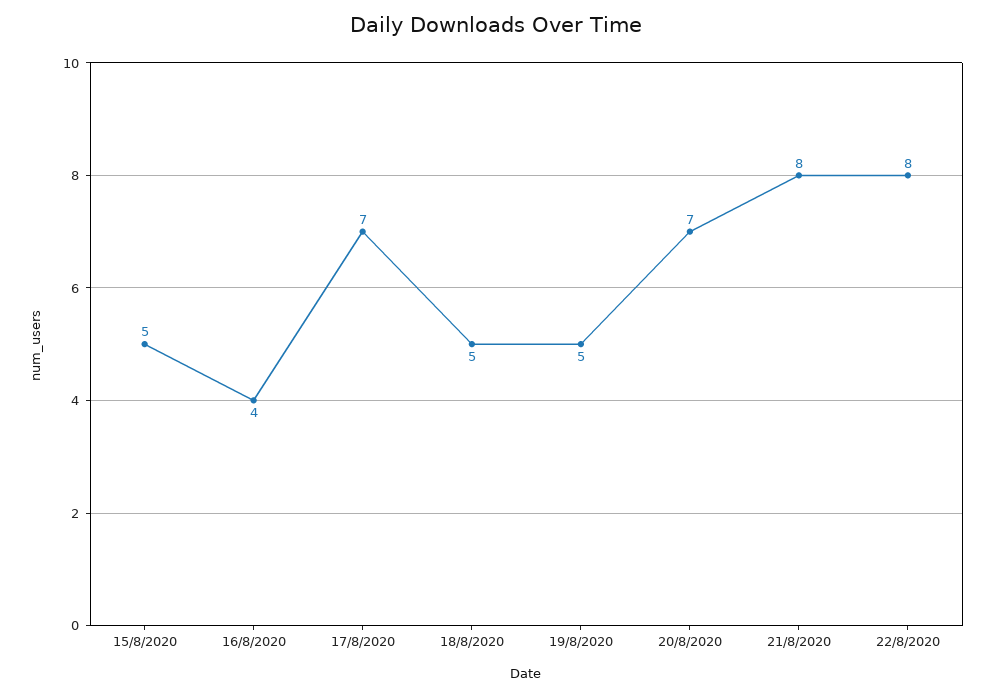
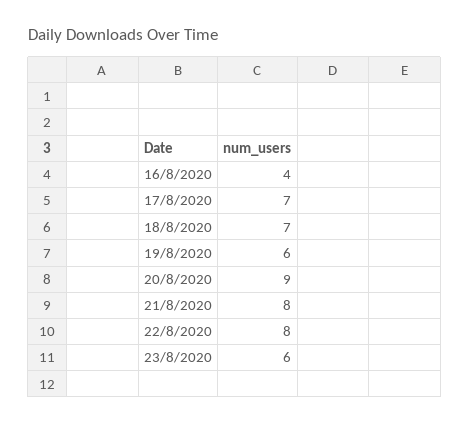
15/8/2020: 5 -> none
18/8/2020: 5 -> 7
19/8/2020: 5 -> 6
20/8/2020: 7 -> 9
23/8/2020: none -> 6

